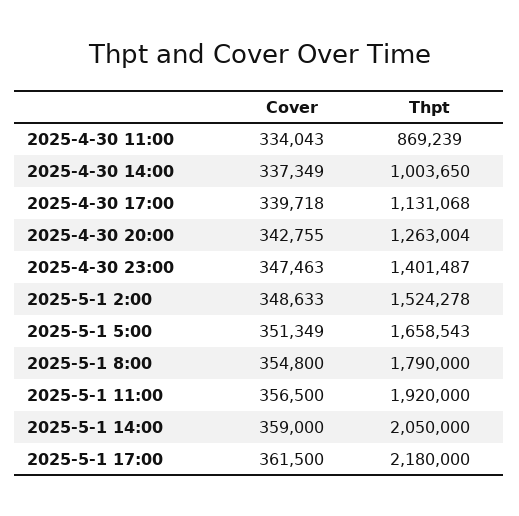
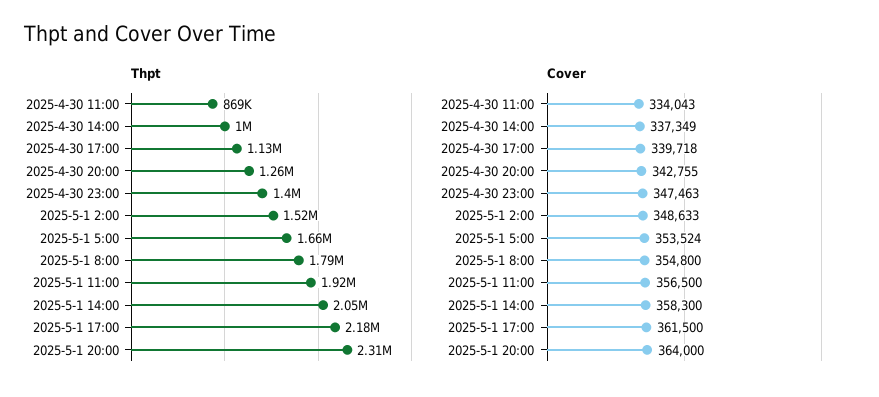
Cover, 2025-5-1 5:00: 351349 -> 353524
Cover, 2025-5-1 14:00: 359000 -> 358300
Thpt, 2025-5-1 20:00: none -> 2310000
Cover, 2025-5-1 20:00: none -> 364000

